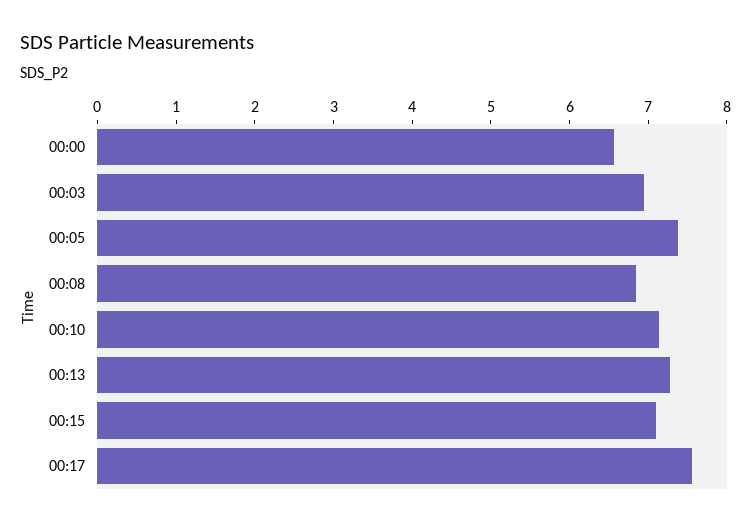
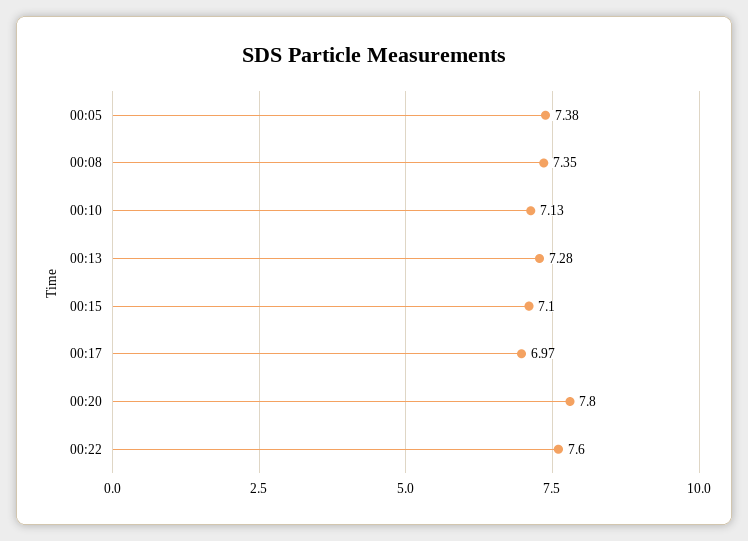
00:00: 6.6 -> none
00:03: 7 -> none
00:08: 6.8 -> 7.35
00:17: 7.6 -> 6.97
00:20: none -> 7.8
00:22: none -> 7.6

